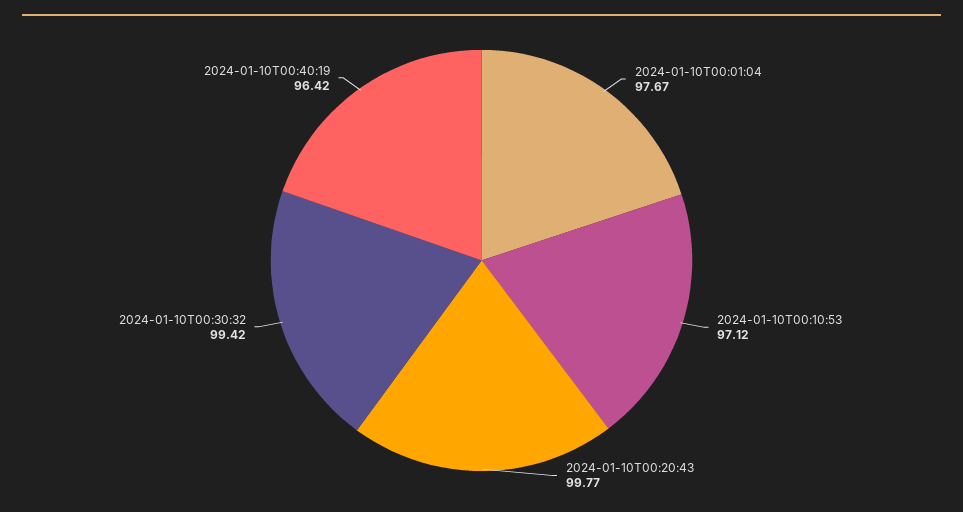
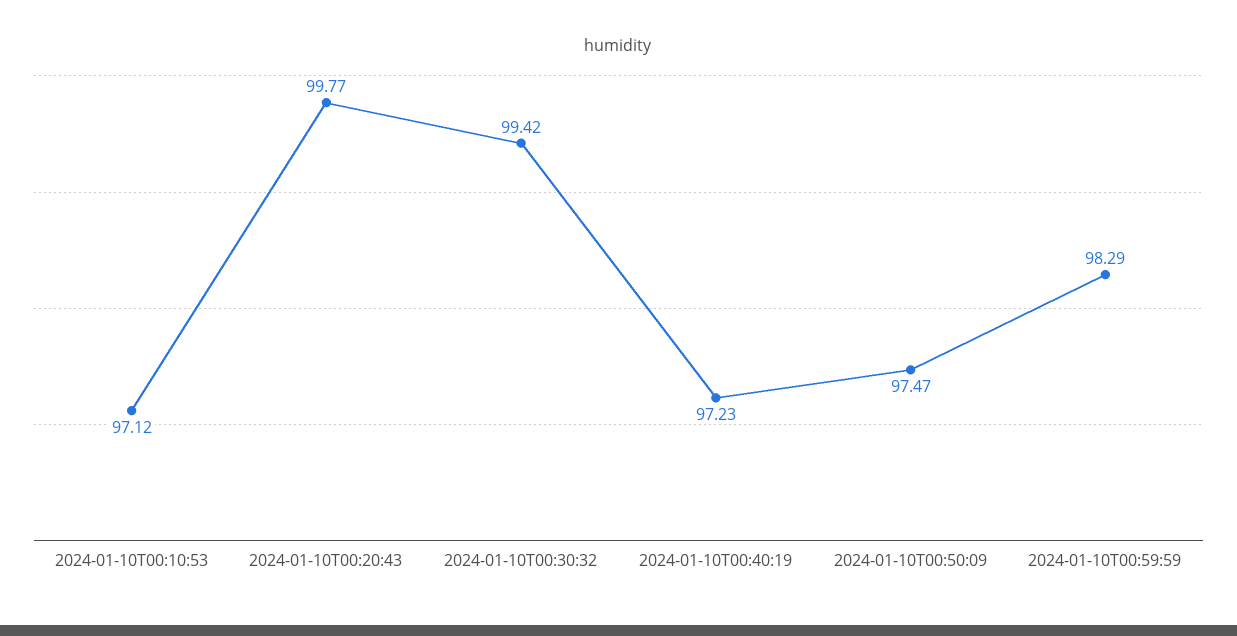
2024-01-10T00:01:04: 97.67 -> none
2024-01-10T00:40:19: 96.42 -> 97.23
2024-01-10T00:50:09: none -> 97.47
2024-01-10T00:59:59: none -> 98.29

